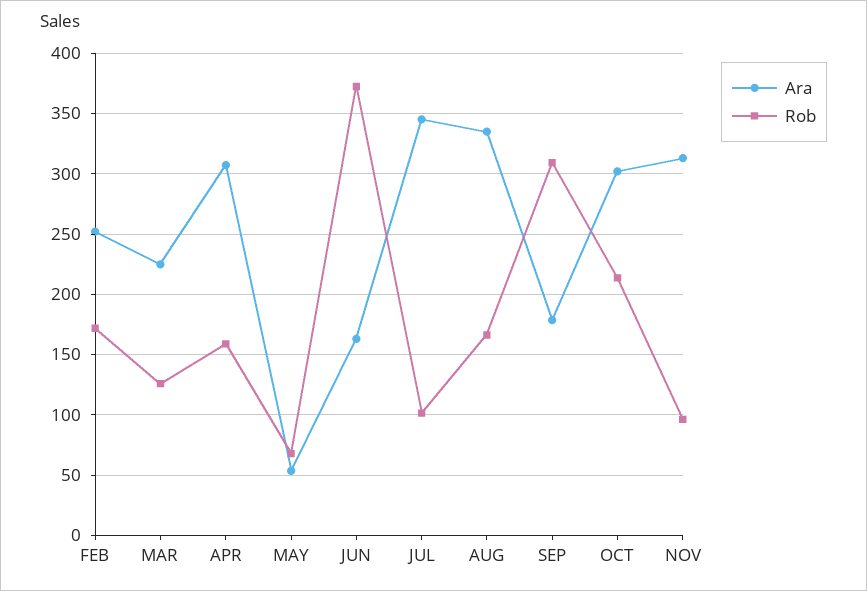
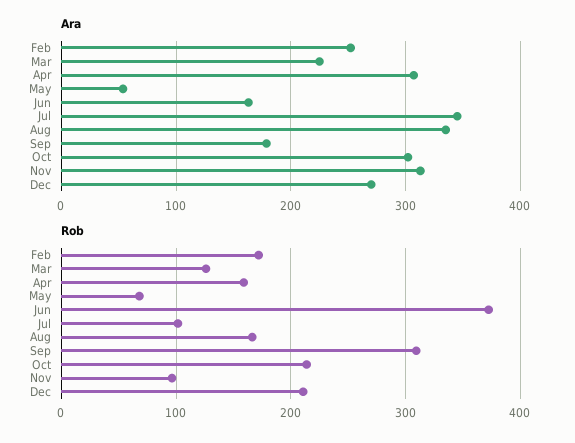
Ara, Dec: none -> 270
Rob, Dec: none -> 210

